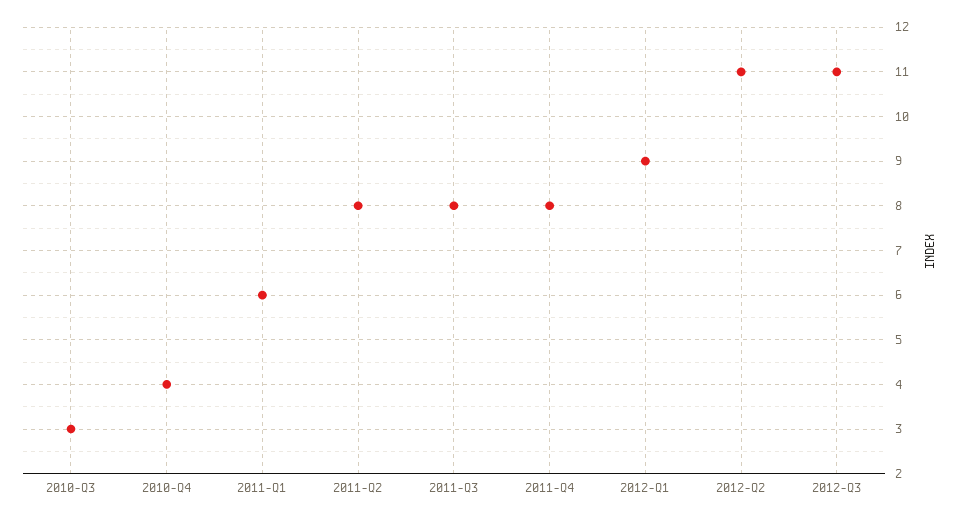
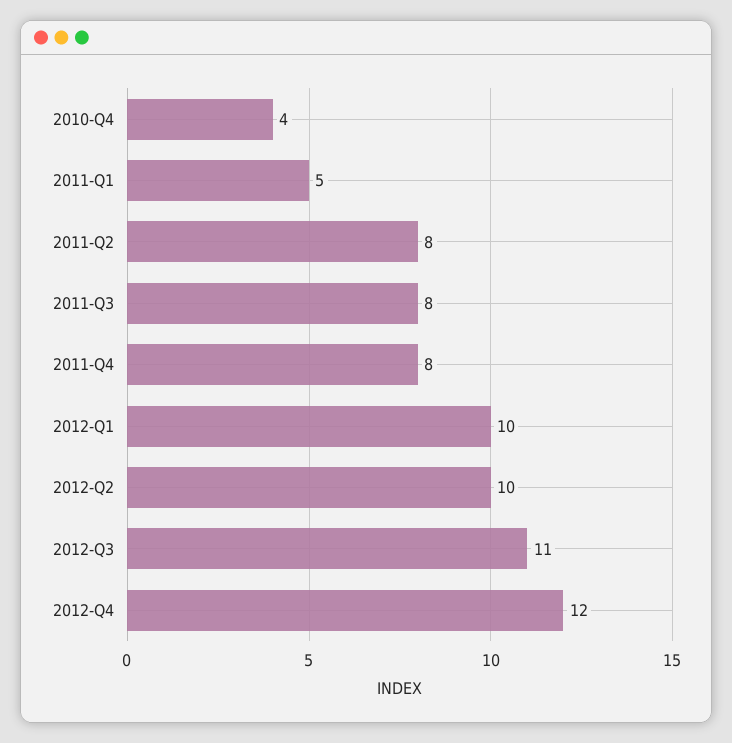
2010-Q3: 3 -> none
2011-Q1: 6 -> 5
2012-Q1: 9 -> 10
2012-Q2: 11 -> 10
2012-Q4: none -> 12

